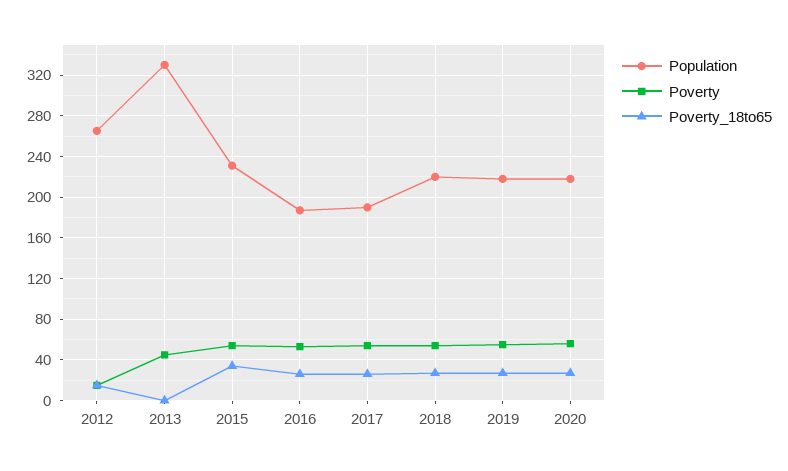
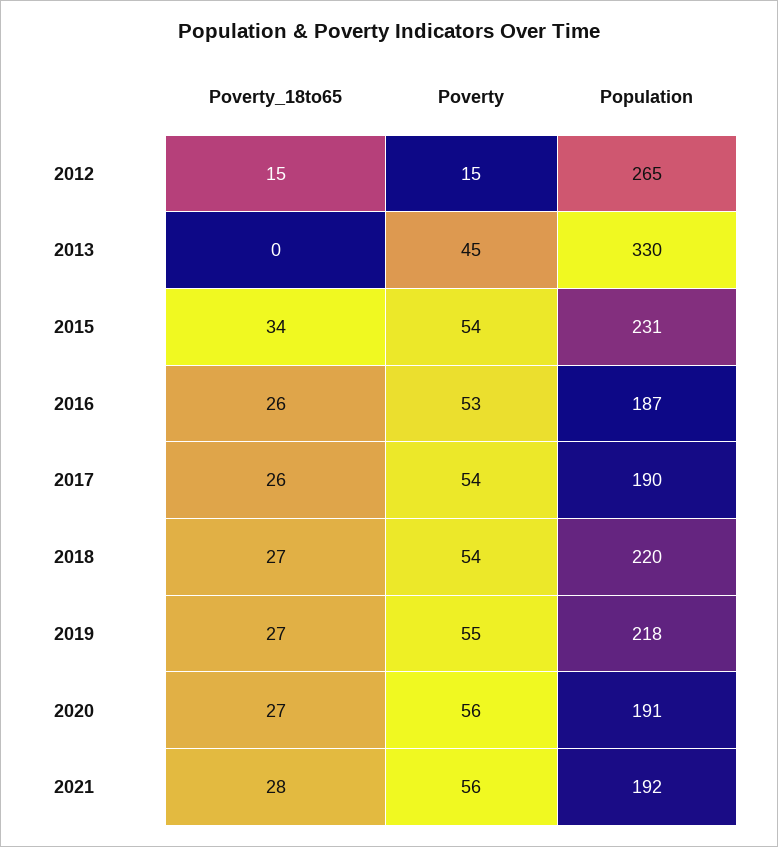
Population, 2020: 220 -> 191
Poverty_18to65, 2021: none -> 28
Poverty, 2021: none -> 56
Population, 2021: none -> 192

